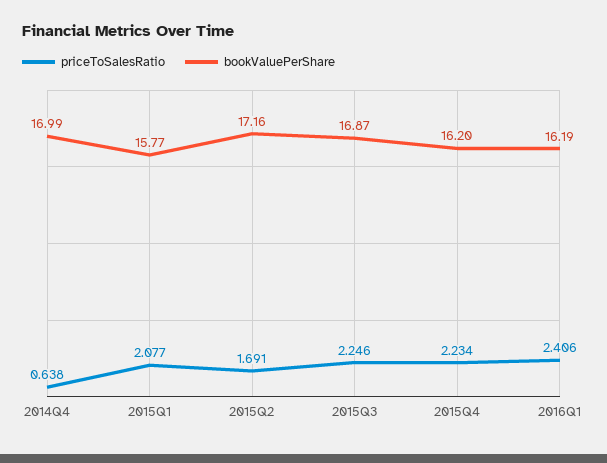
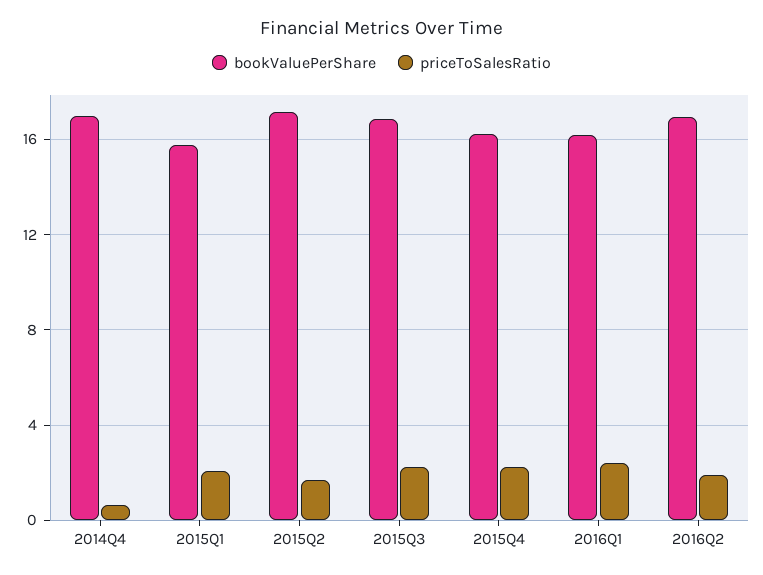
bookValuePerShare, 2016Q2: none -> 17
priceToSalesRatio, 2016Q2: none -> 2

